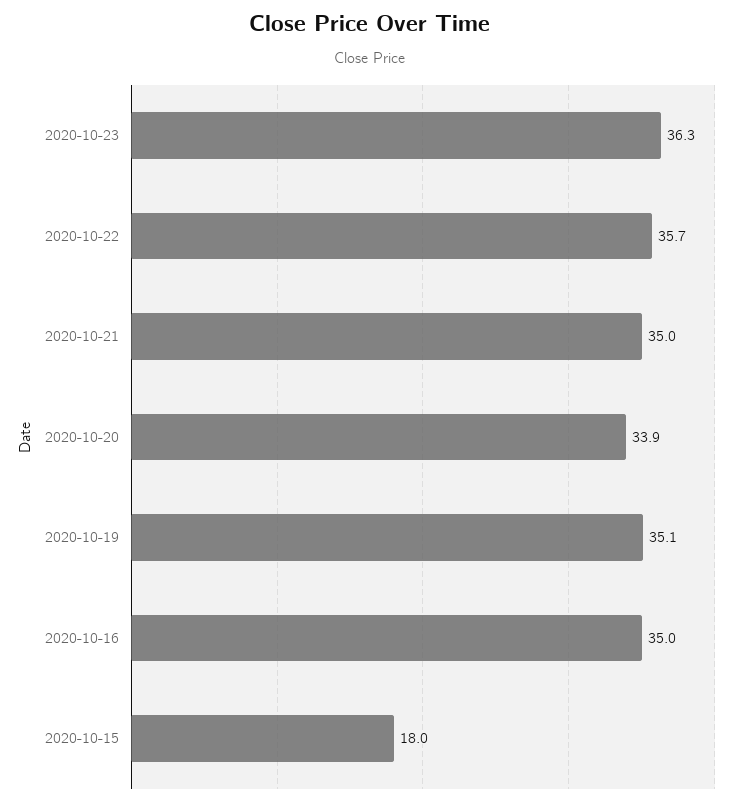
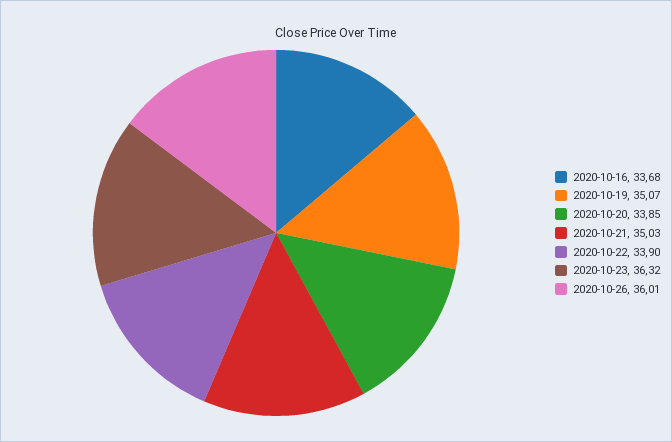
2020-10-22: 35.7 -> 33.9
2020-10-16: 35 -> 33.68
2020-10-15: 18 -> none
2020-10-26: none -> 36.01

